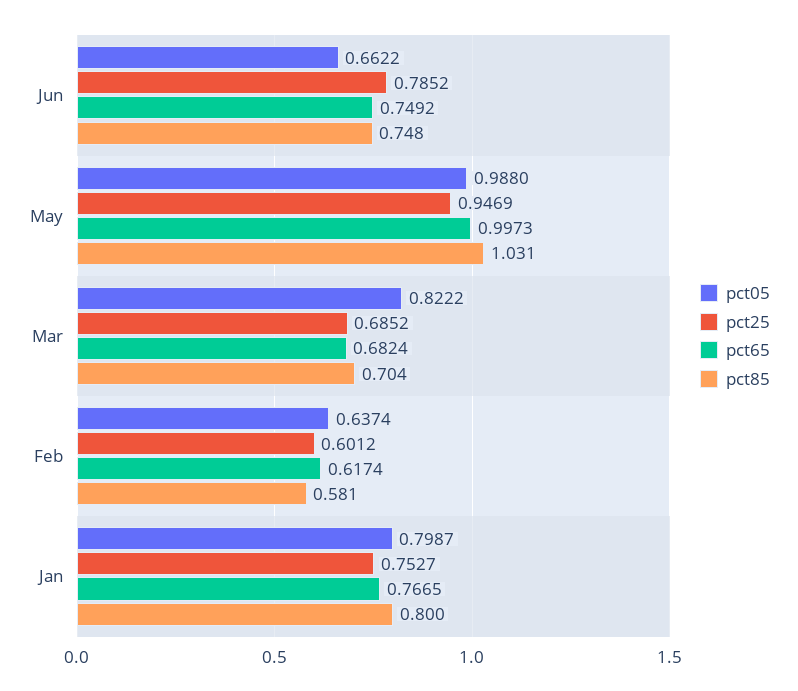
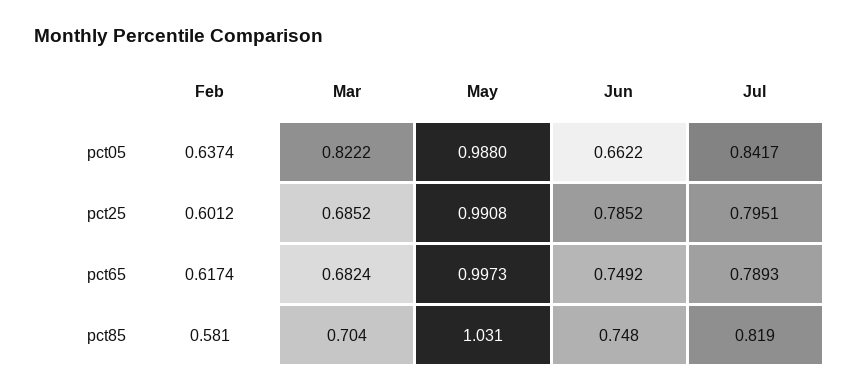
pct25, May: 0.9469 -> 0.9908
pct05, Jan: 0.7987 -> none
pct25, Jan: 0.7527 -> none
pct65, Jan: 0.7665 -> none
pct85, Jan: 0.8 -> none
pct05, Jul: none -> 0.8417
pct25, Jul: none -> 0.7951
pct65, Jul: none -> 0.7893
pct85, Jul: none -> 0.819

